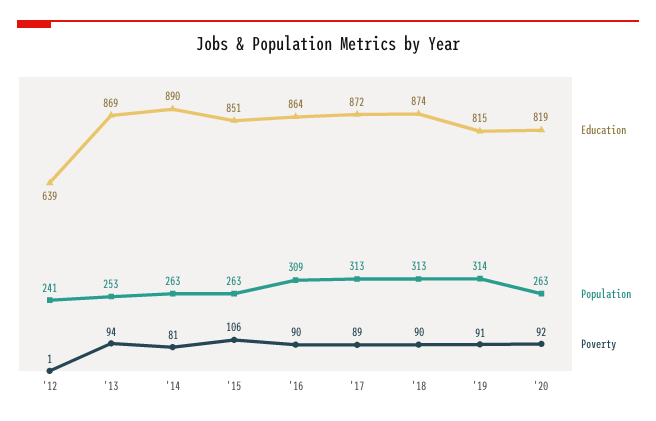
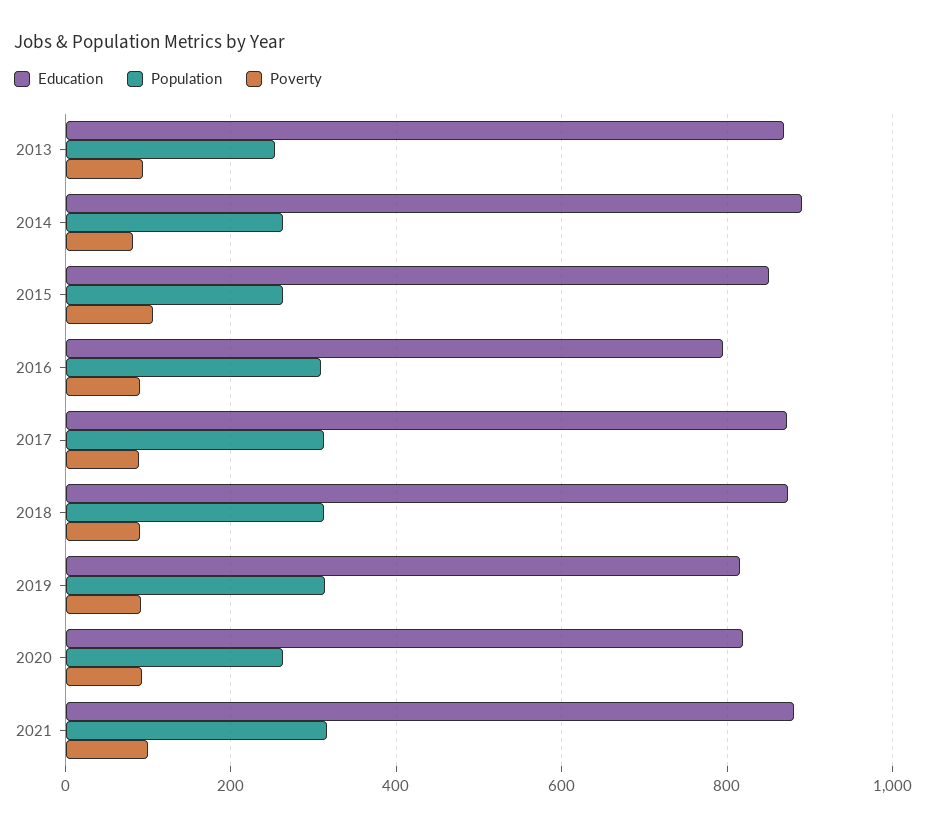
Education, '12: 639 -> none
Population, '12: 241 -> none
Poverty, '12: 1 -> none
Education, '16: 864 -> 800
Education, 2021: none -> 880
Population, 2021: none -> 320
Poverty, 2021: none -> 100

